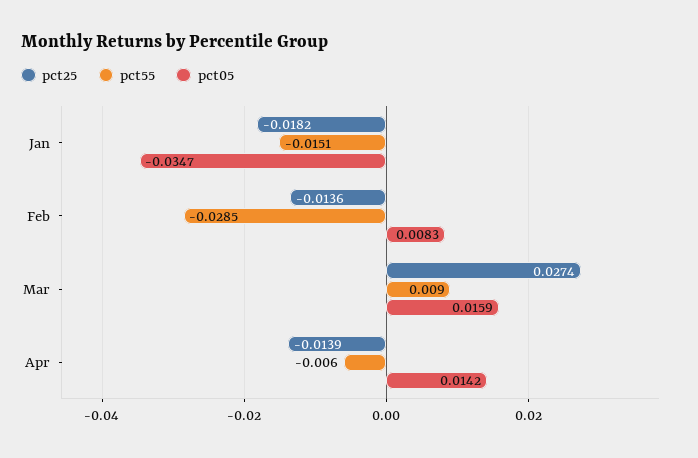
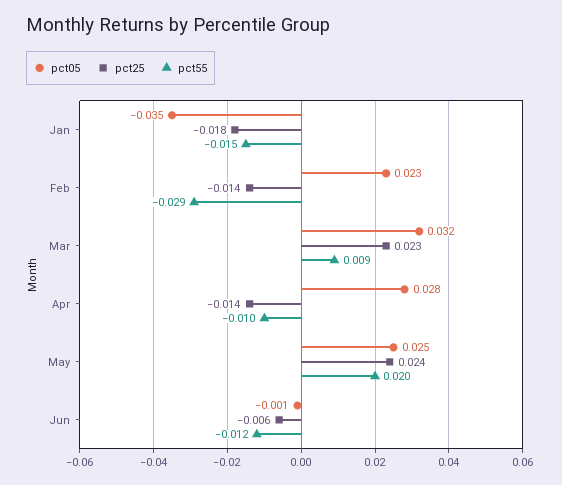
pct05, Feb: 0.0083 -> 0.023
pct25, Mar: 0.0274 -> 0.023
pct05, Mar: 0.0159 -> 0.032
pct55, Apr: -0.006 -> -0.01
pct05, Apr: 0.0142 -> 0.028
pct05, May: none -> 0.025
pct25, May: none -> 0.024
pct55, May: none -> 0.02
pct05, Jun: none -> -0.001
pct25, Jun: none -> -0.006
pct55, Jun: none -> -0.012

